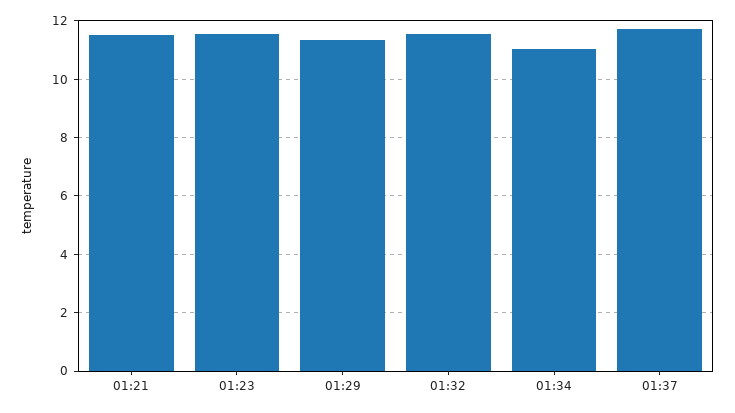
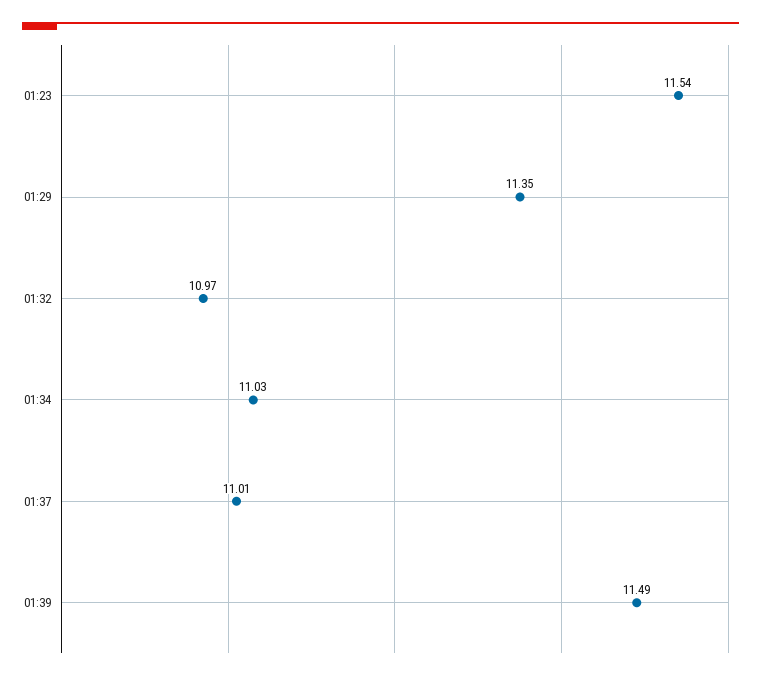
01:21: 11.5 -> none
01:32: 11.5 -> 10.97
01:37: 11.75 -> 11.01
01:39: none -> 11.49

